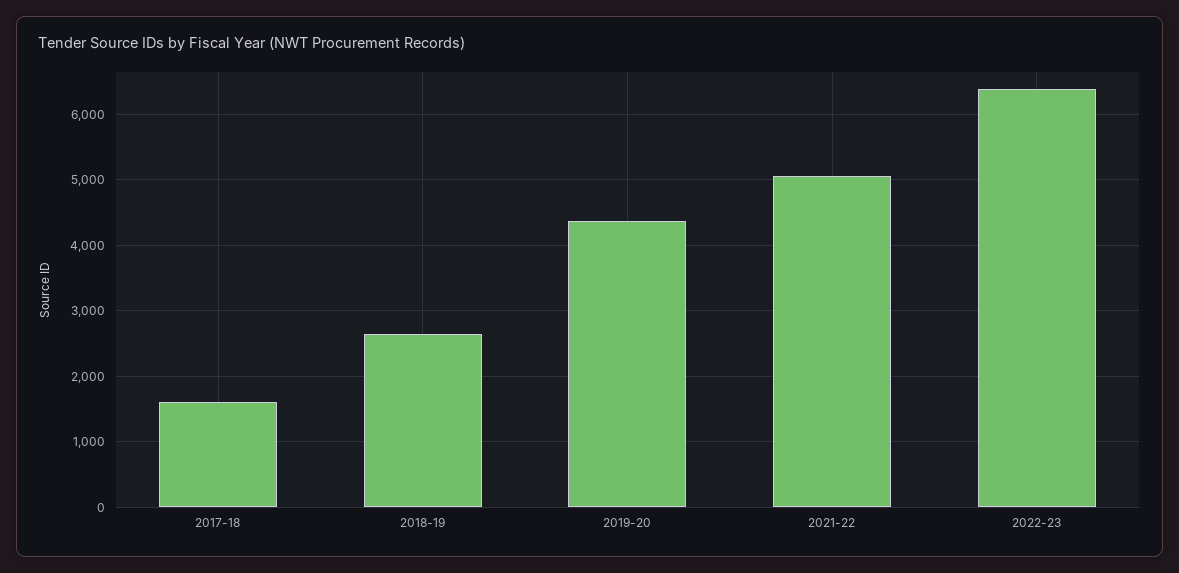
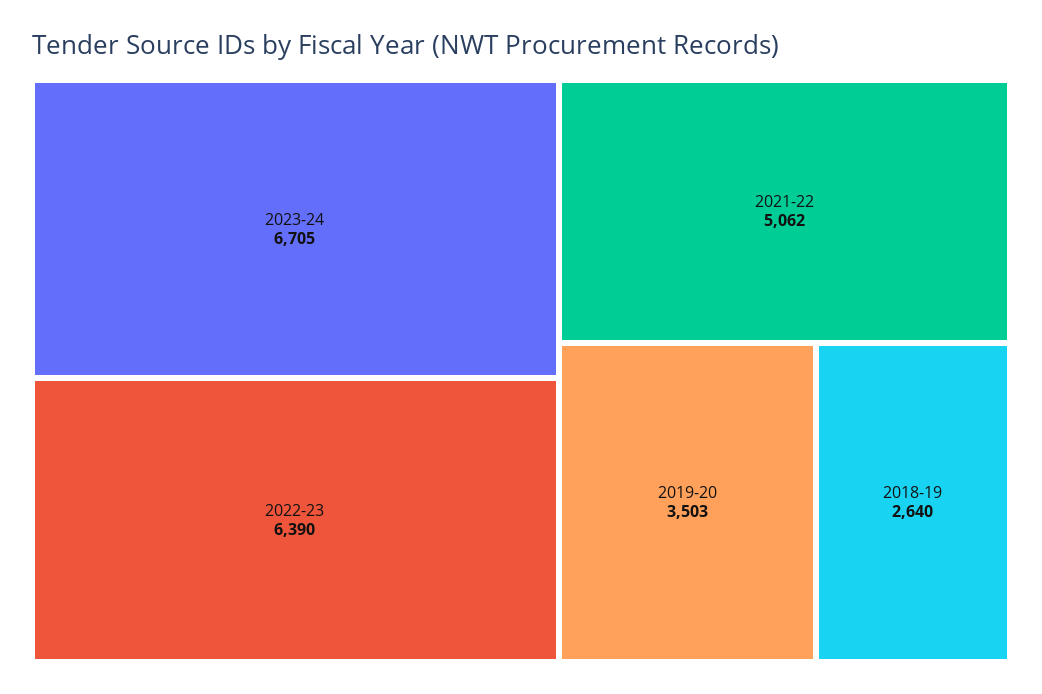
2017-18: 1600 -> none
2019-20: 4400 -> 3503
2023-24: none -> 6705

